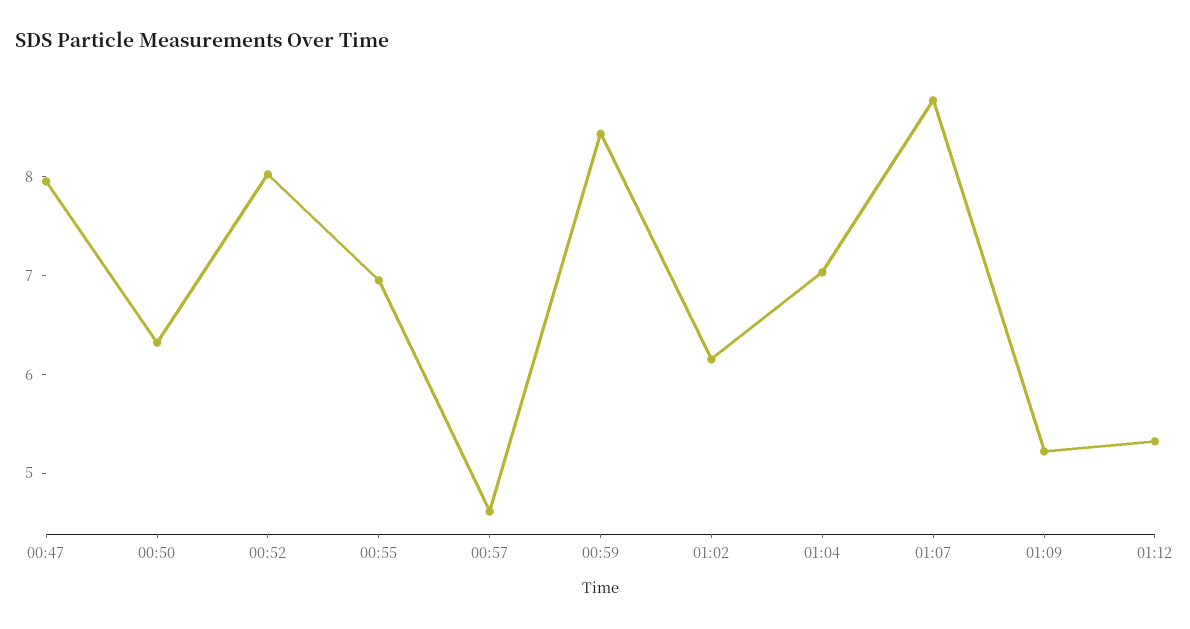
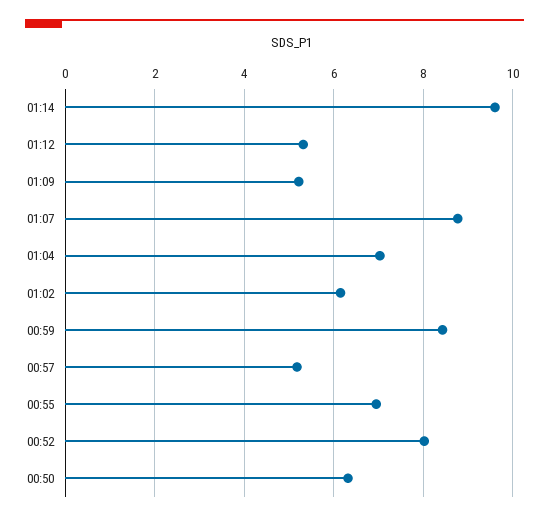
00:47: 8 -> none
00:57: 4.6 -> 5.2
01:14: none -> 9.6

